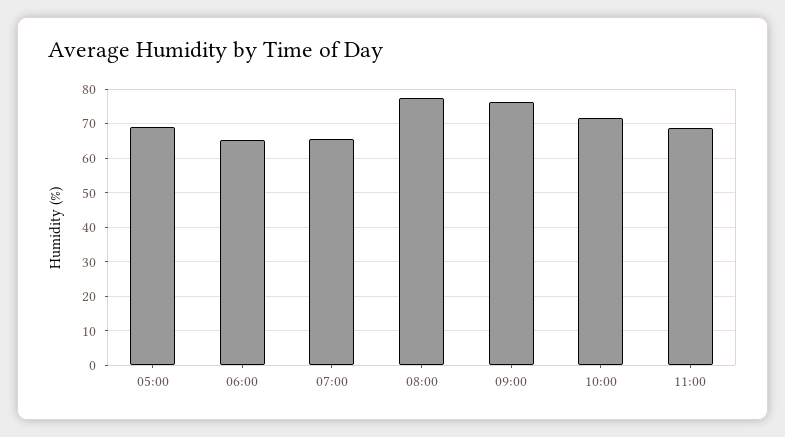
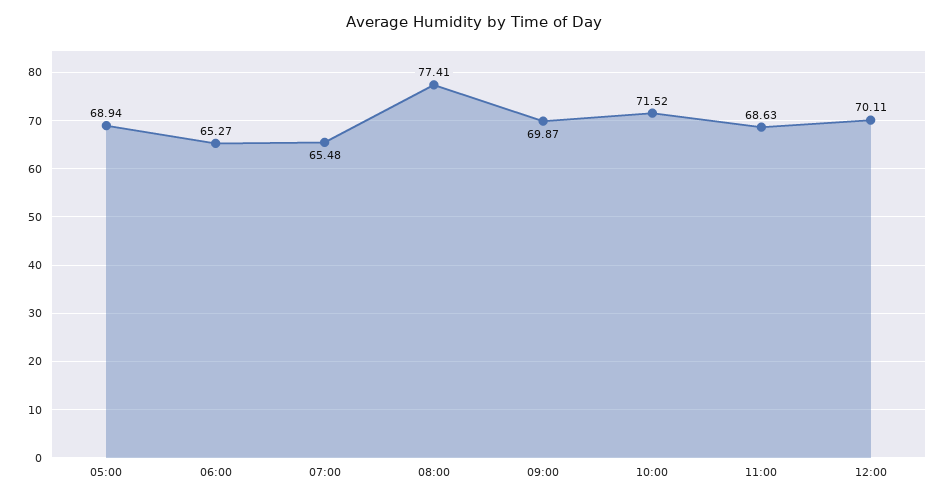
09:00: 76 -> 69.87
12:00: none -> 70.11

